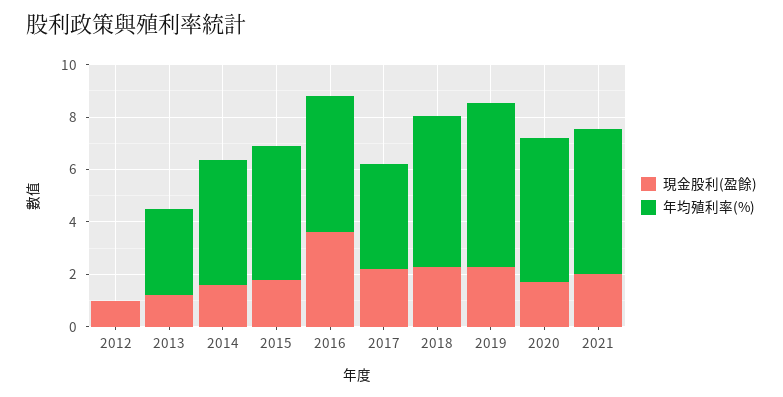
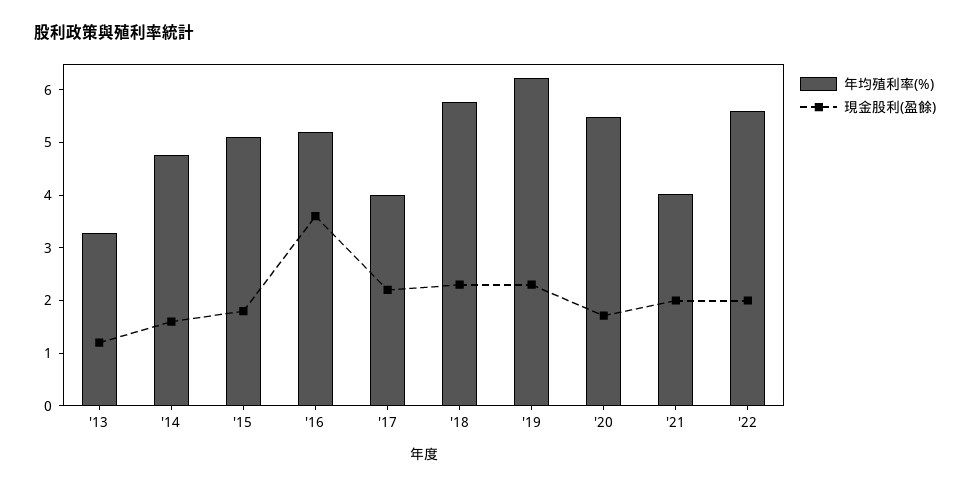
現金股利(盈餘), 2012: 1 -> none
年均殖利率(%), 2012: 0 -> none
年均殖利率(%), 2021: 5.5 -> 4
年均殖利率(%), '22: none -> 5.6
現金股利(盈餘), '22: none -> 2

